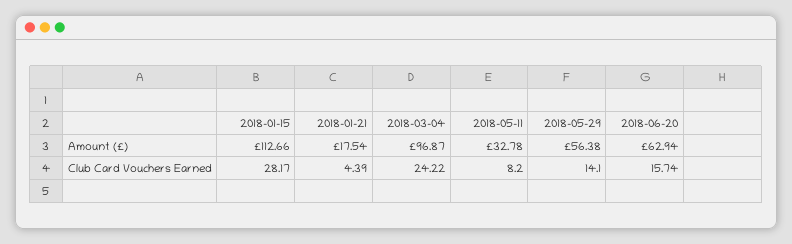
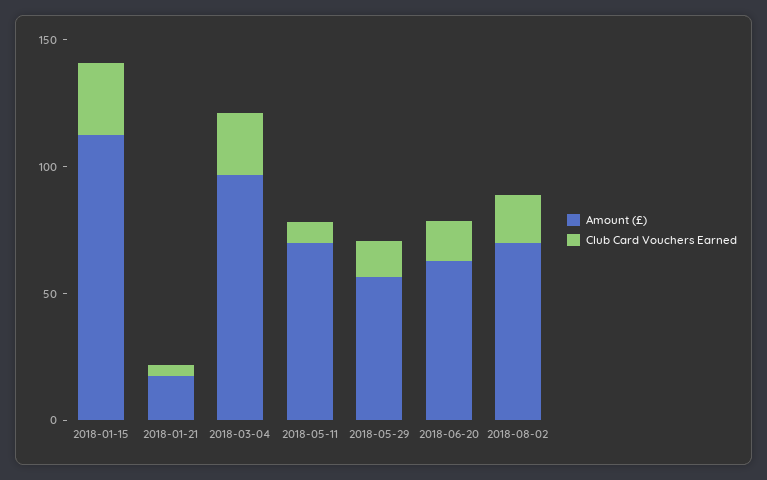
Amount (£), 2018-05-11: 32.78 -> 70
Amount (£), 2018-08-02: none -> 70
Club Card Vouchers Earned, 2018-08-02: none -> 20

